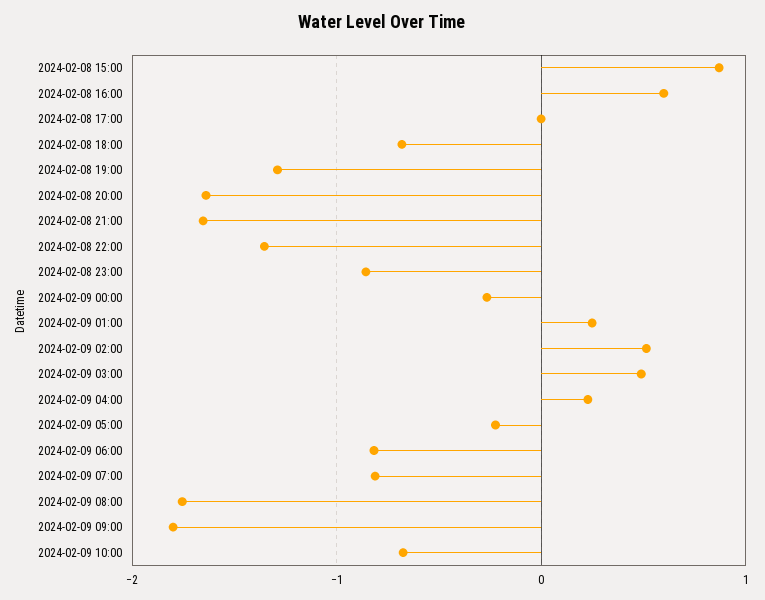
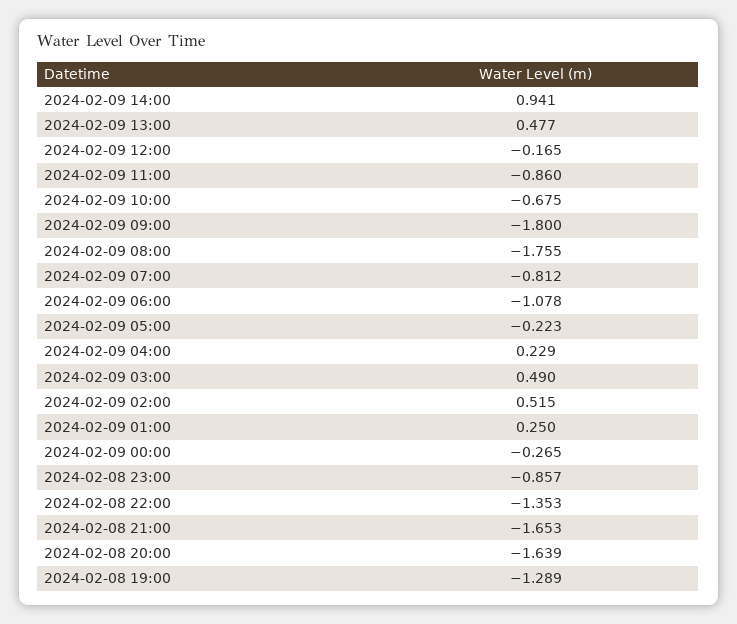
2024-02-08 15:00: 0.9 -> none
2024-02-08 16:00: 0.6 -> none
2024-02-08 17:00: 0 -> none
2024-02-08 18:00: -0.7 -> none
2024-02-09 06:00: -0.8 -> -1.078
2024-02-09 14:00: none -> 0.941
2024-02-09 13:00: none -> 0.477
2024-02-09 12:00: none -> -0.165
2024-02-09 11:00: none -> -0.86

